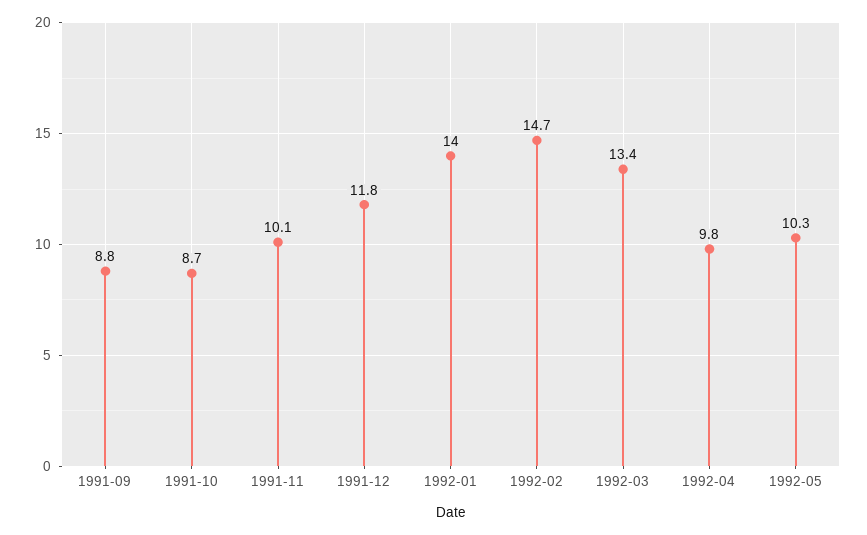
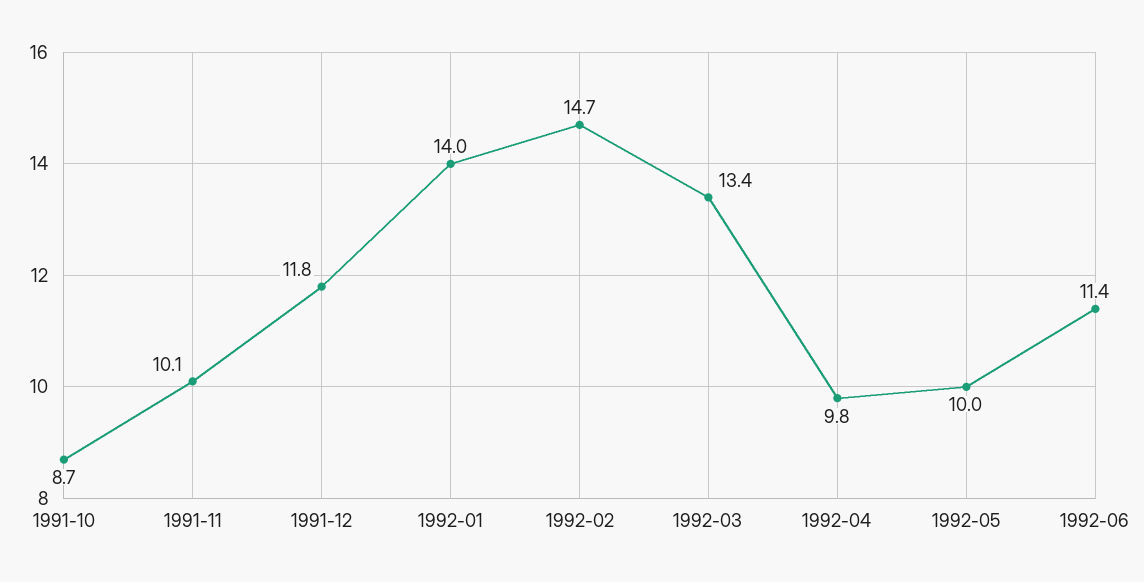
1991-09: 8.8 -> none
1992-05: 10.3 -> 10
1992-06: none -> 11.4

